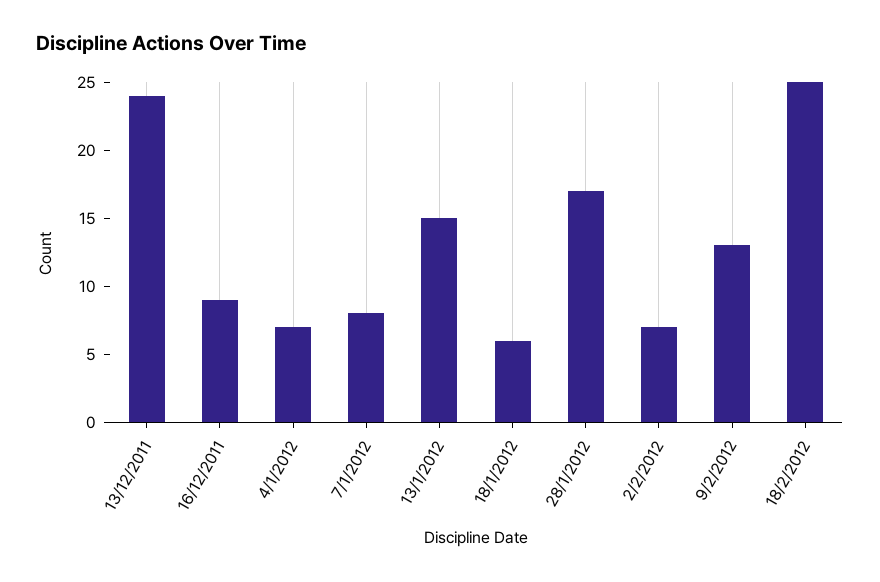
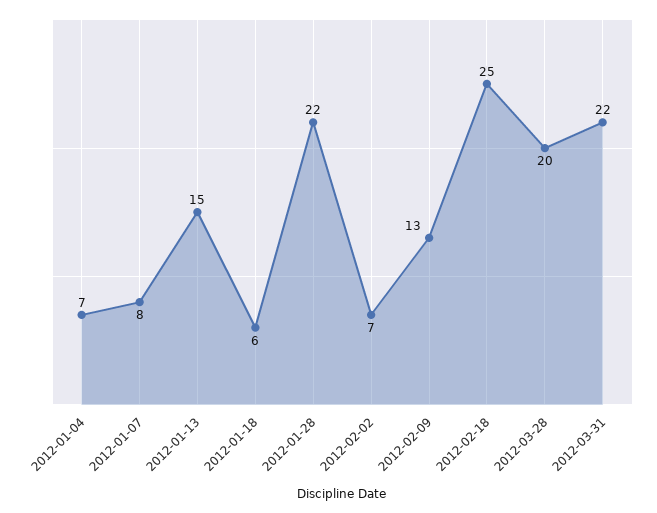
13/12/2011: 24 -> none
16/12/2011: 9 -> none
28/1/2012: 17 -> 22
2012-03-28: none -> 20
2012-03-31: none -> 22

